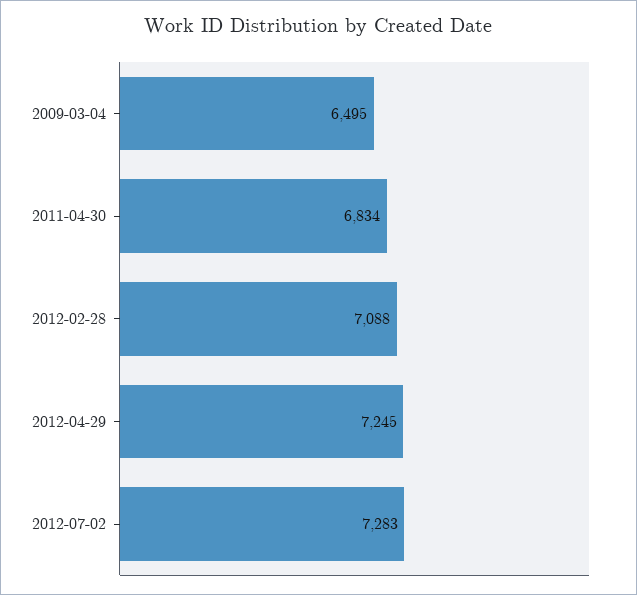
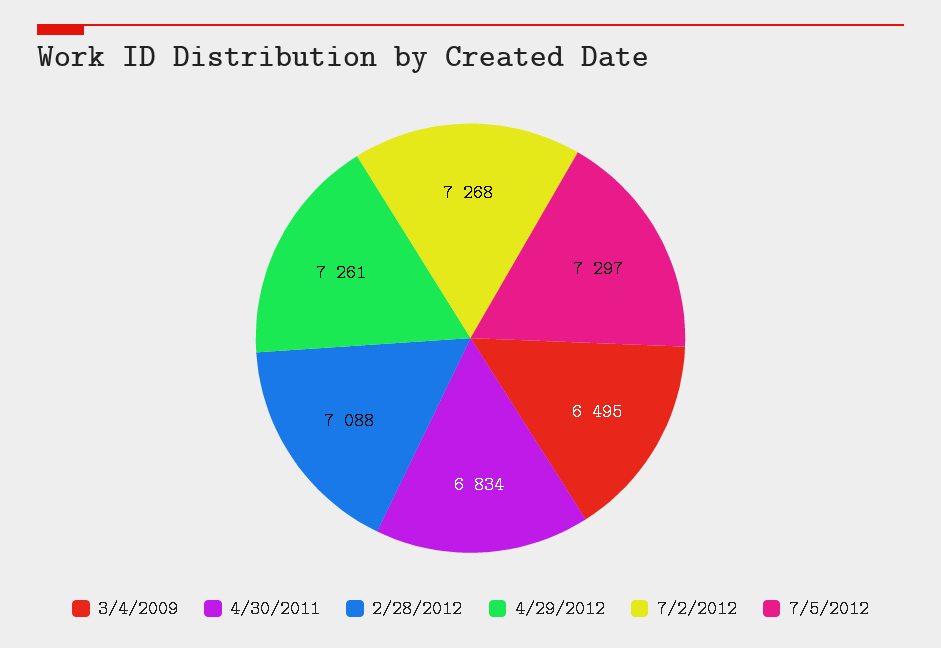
2012-04-29: 7245 -> 7261
2012-07-02: 7283 -> 7268
7/5/2012: none -> 7297

